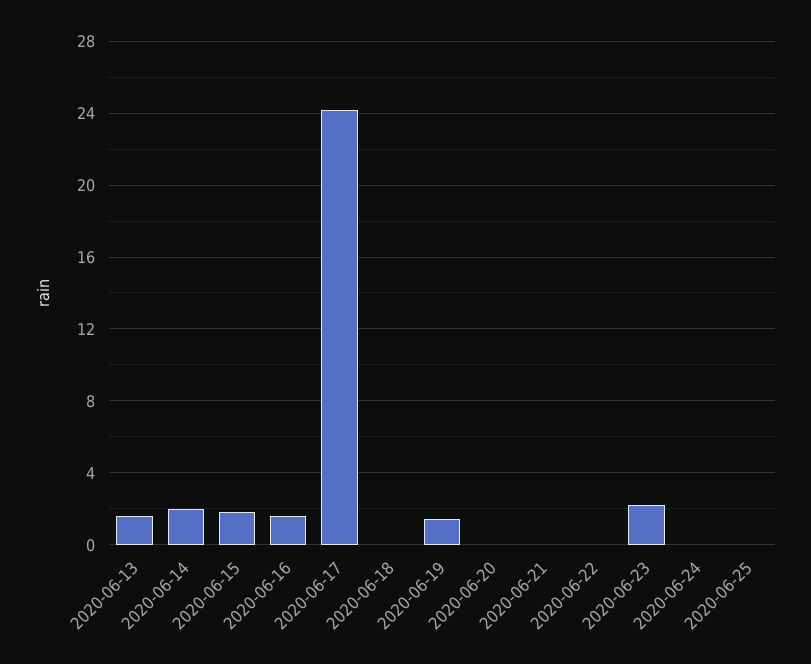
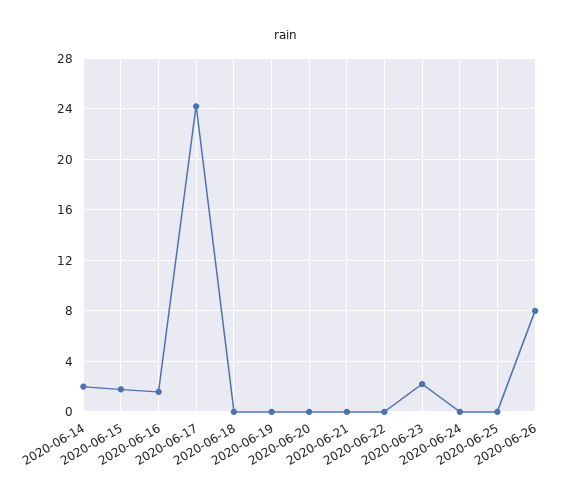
2020-06-13: 1.5 -> none
2020-06-19: 1.5 -> 0
2020-06-26: none -> 8

